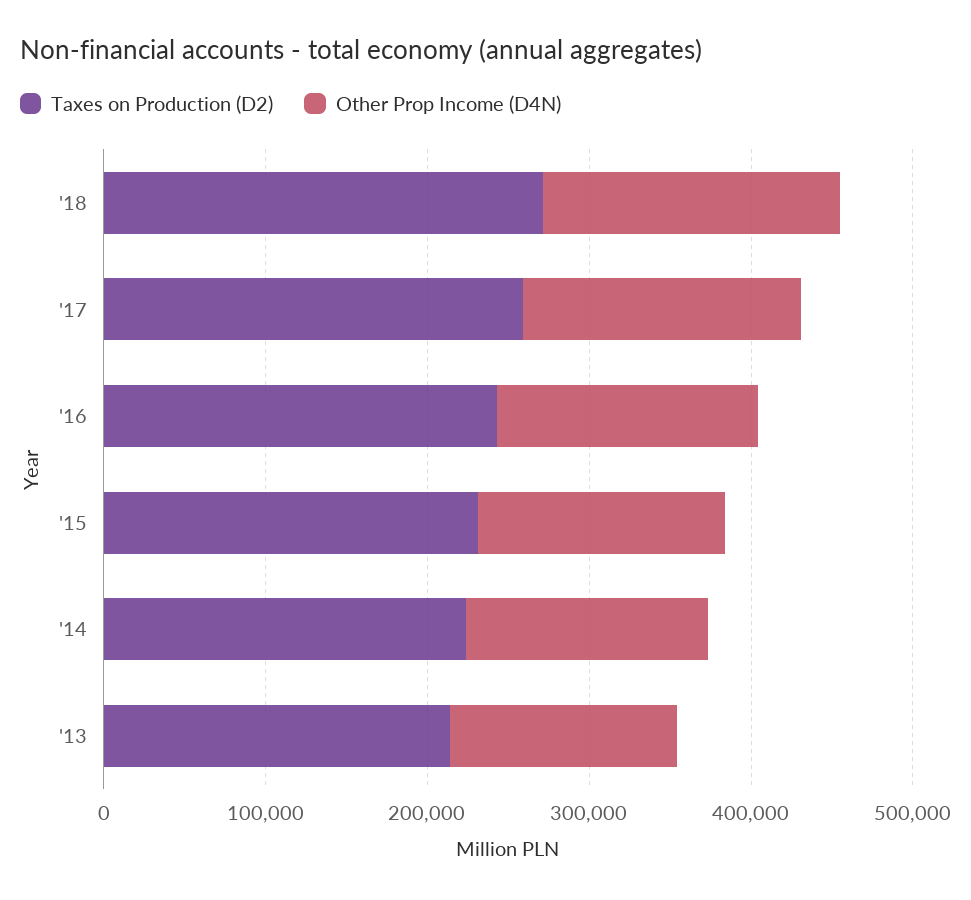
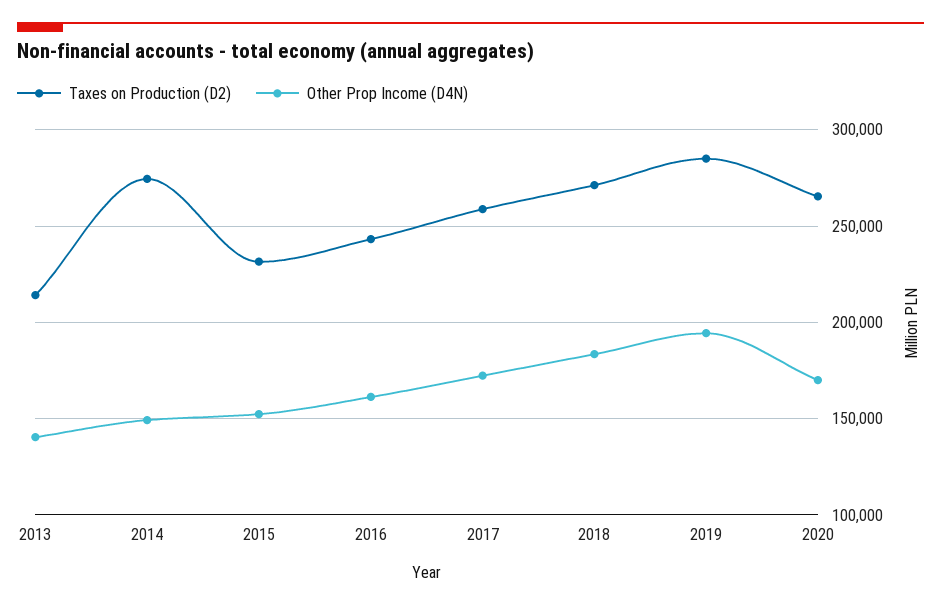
Taxes on Production (D2), '14: 220000 -> 275000
Taxes on Production (D2), 2019: none -> 285000
Other Prop Income (D4N), 2019: none -> 195000
Taxes on Production (D2), 2020: none -> 265000
Other Prop Income (D4N), 2020: none -> 170000

